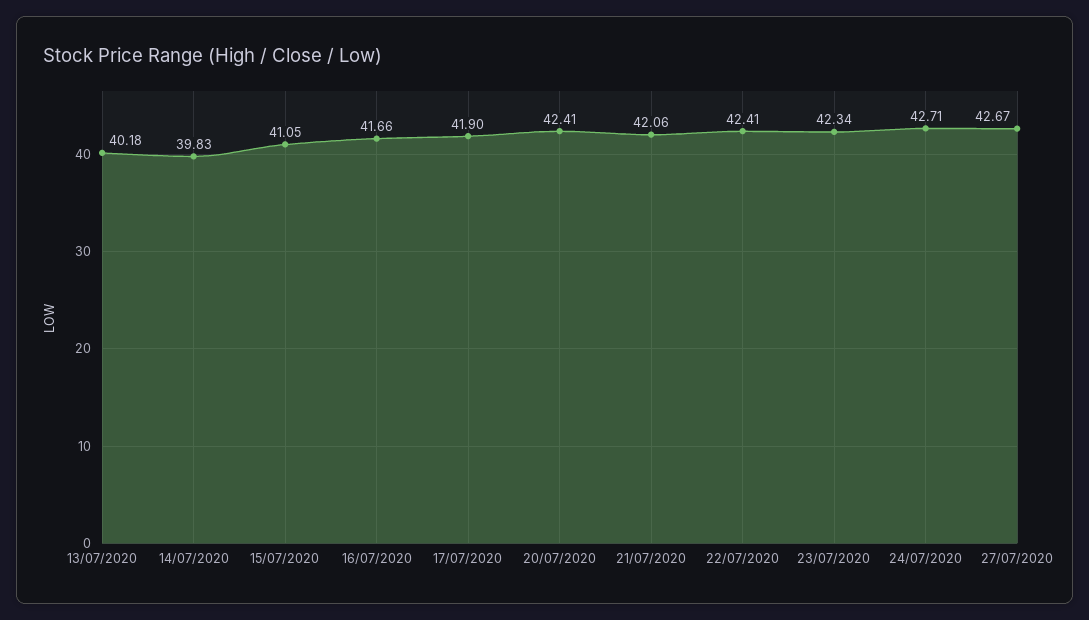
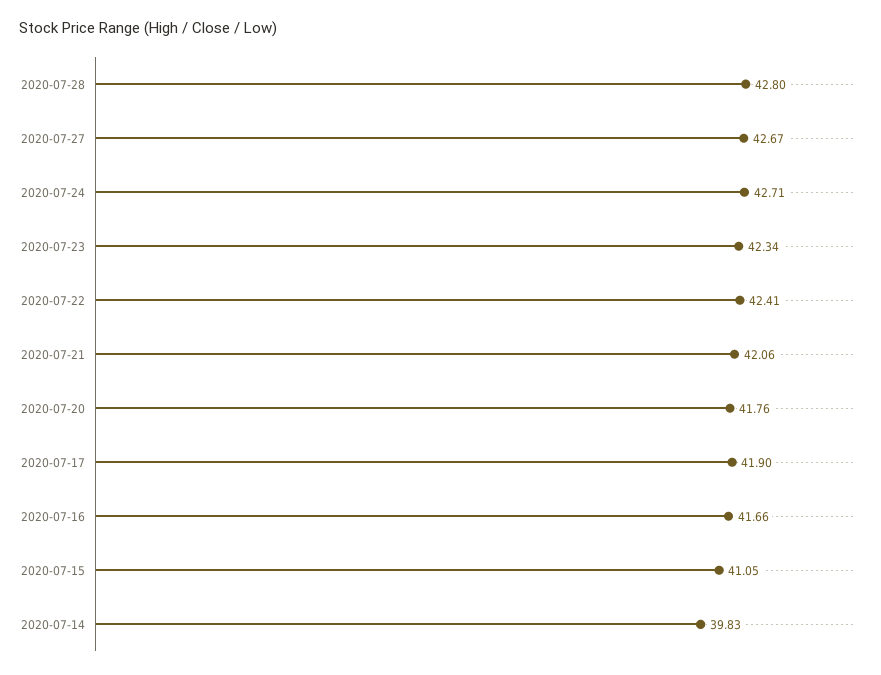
13/07/2020: 40.18 -> none
20/07/2020: 42.41 -> 41.76
2020-07-28: none -> 42.8

